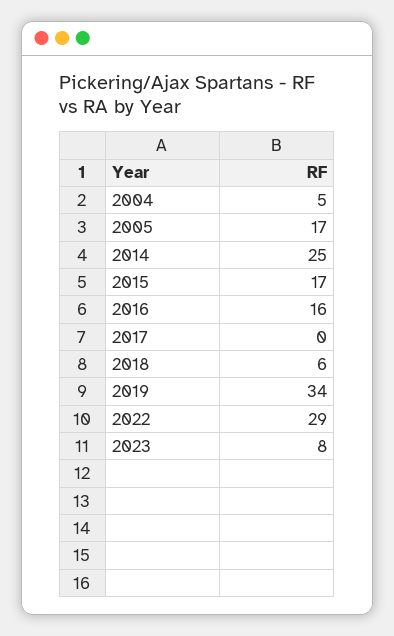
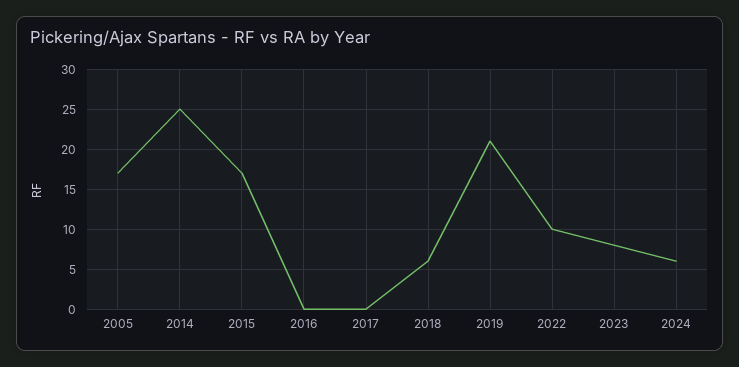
2004: 5 -> none
2016: 16 -> 0
2019: 34 -> 21
2022: 29 -> 10
2024: none -> 6

